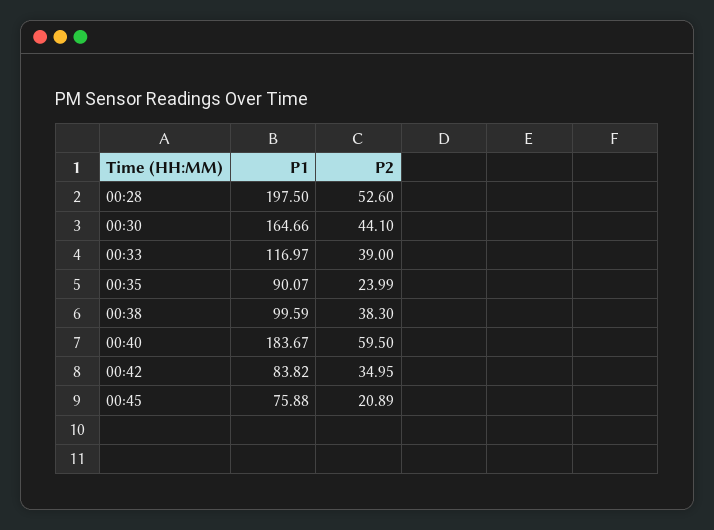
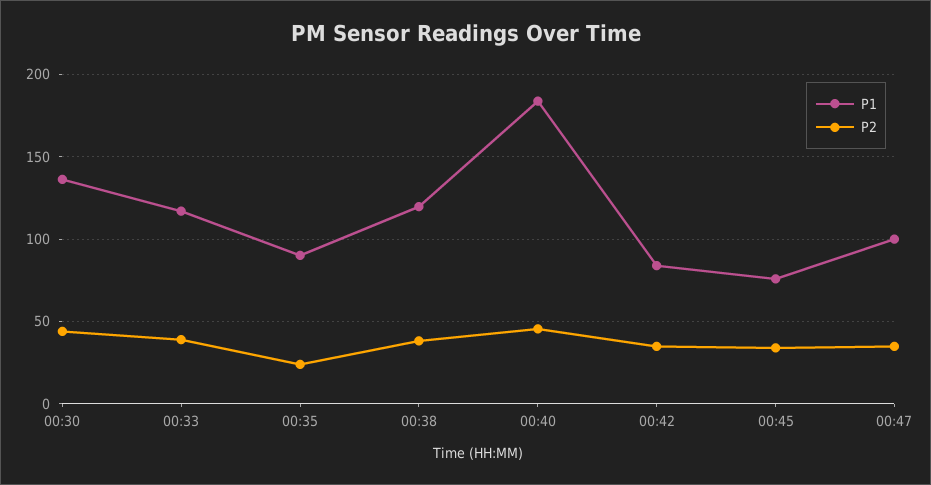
P1, 00:28: 197.5 -> none
P2, 00:28: 52.6 -> none
P1, 00:30: 164.66 -> 135
P1, 00:38: 99.59 -> 120
P2, 00:40: 59.5 -> 45
P2, 00:45: 20.89 -> 35
P1, 00:47: none -> 100
P2, 00:47: none -> 35

